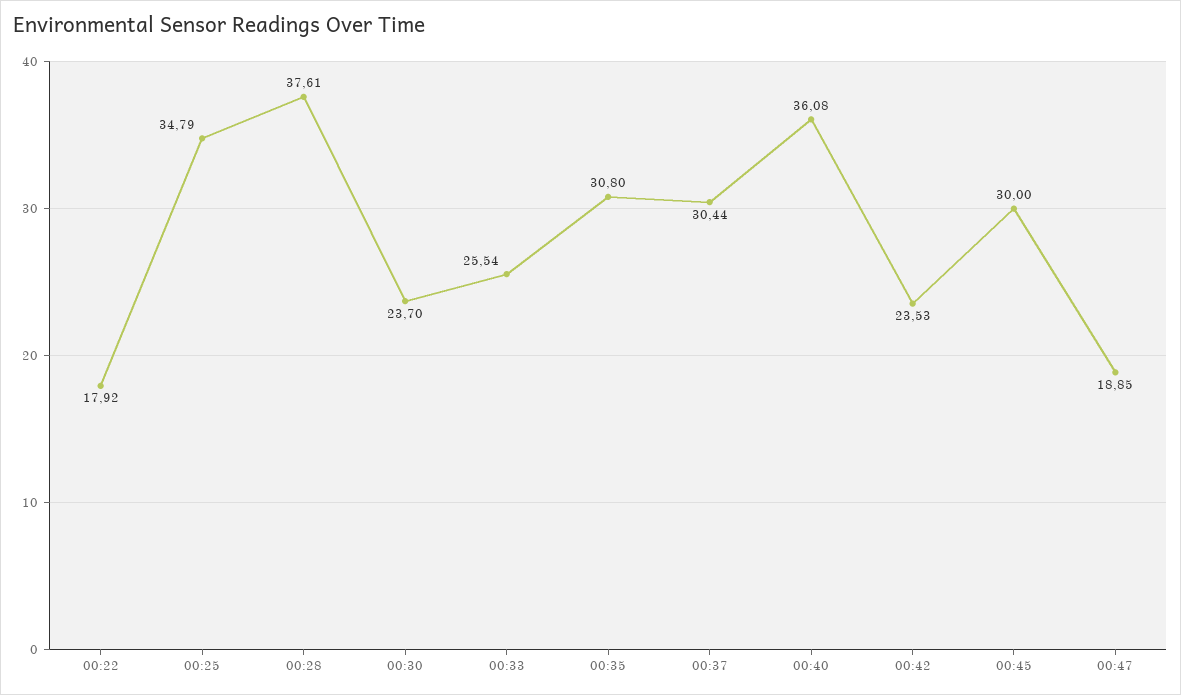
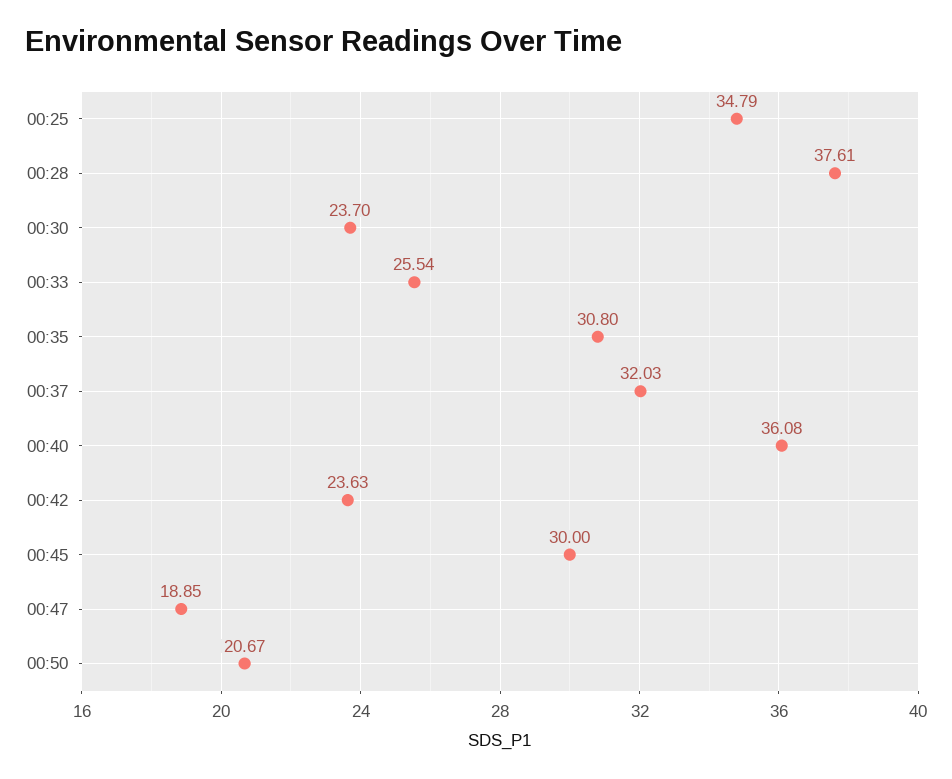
00:22: 17.92 -> none
00:37: 30.44 -> 32.03
00:42: 23.53 -> 23.63
00:50: none -> 20.67

